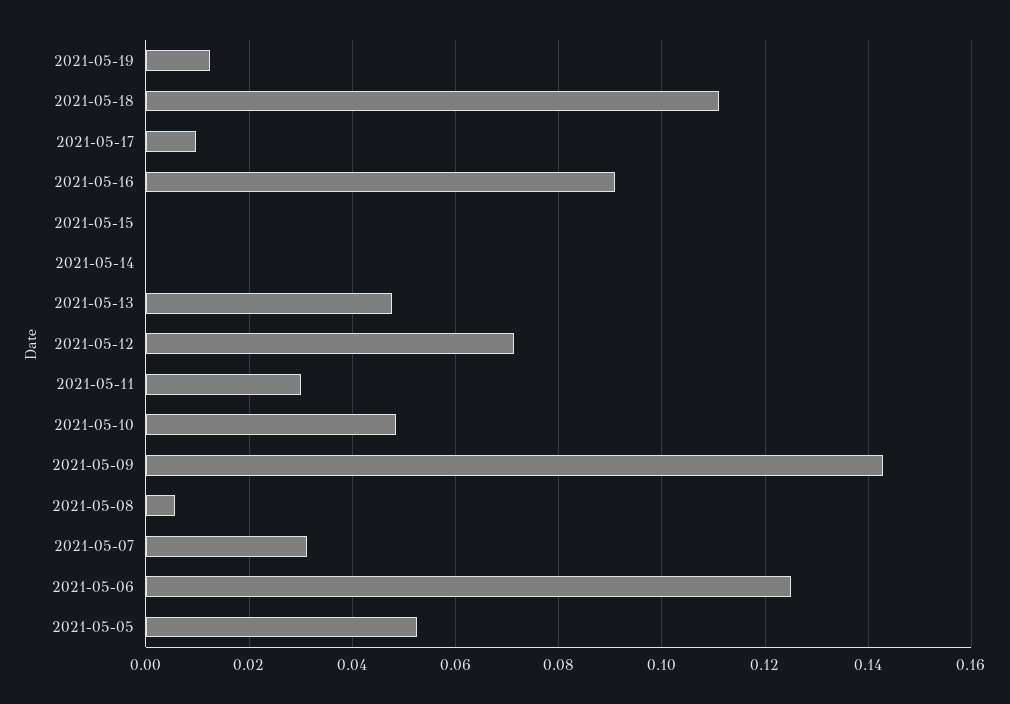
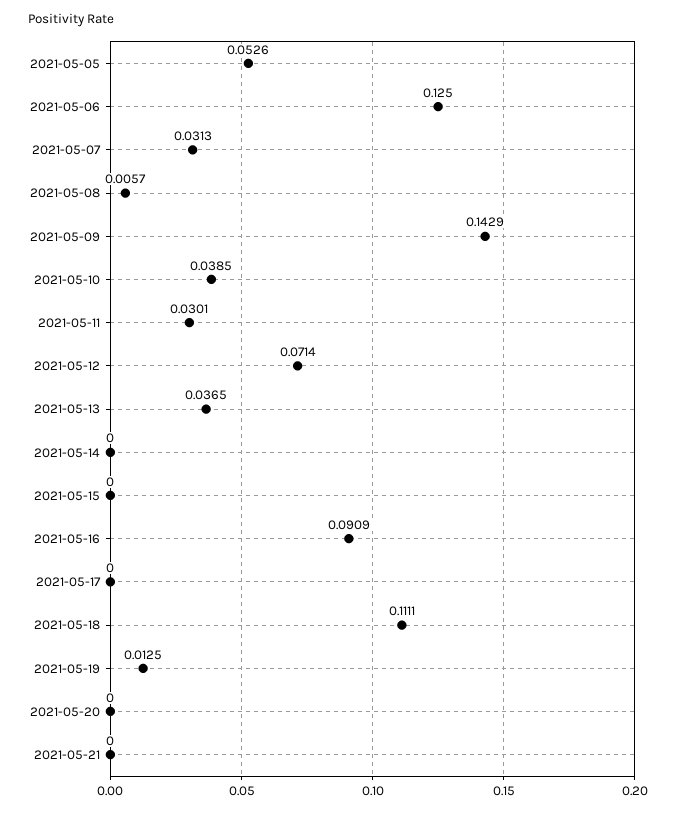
2021-05-17: 0.01 -> 0
2021-05-13: 0.048 -> 0.0365
2021-05-10: 0.048 -> 0.0385
2021-05-20: none -> 0
2021-05-21: none -> 0

